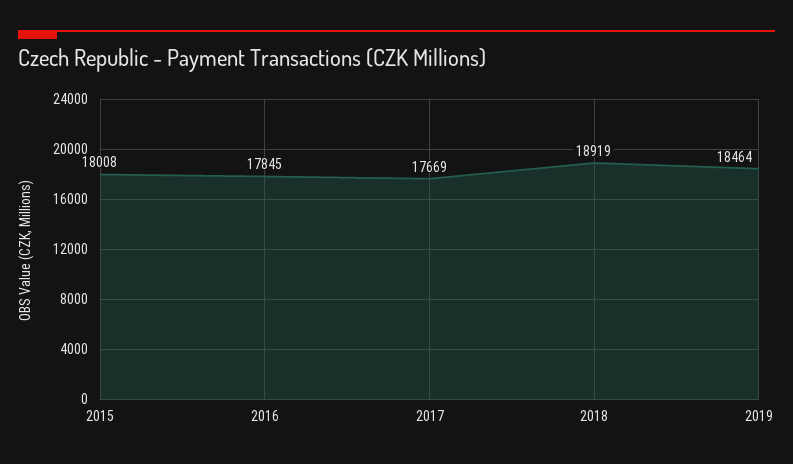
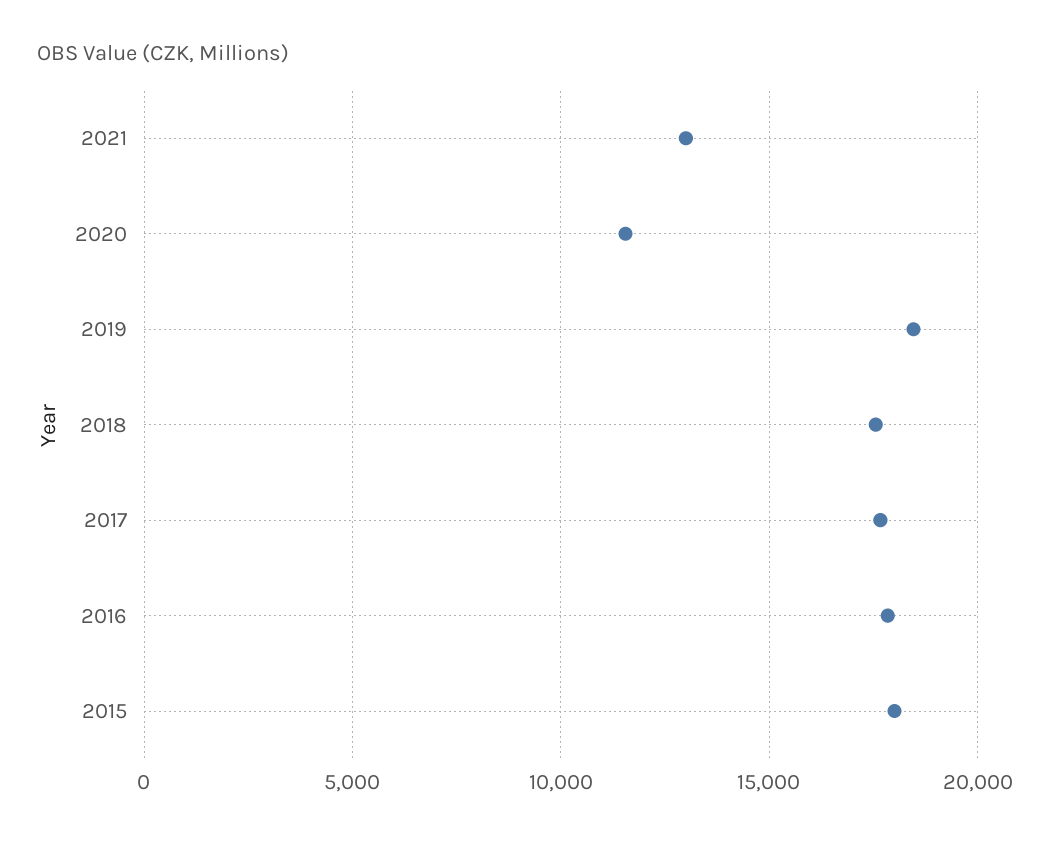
2018: 18919 -> 17500
2021: none -> 13000
2020: none -> 11500

